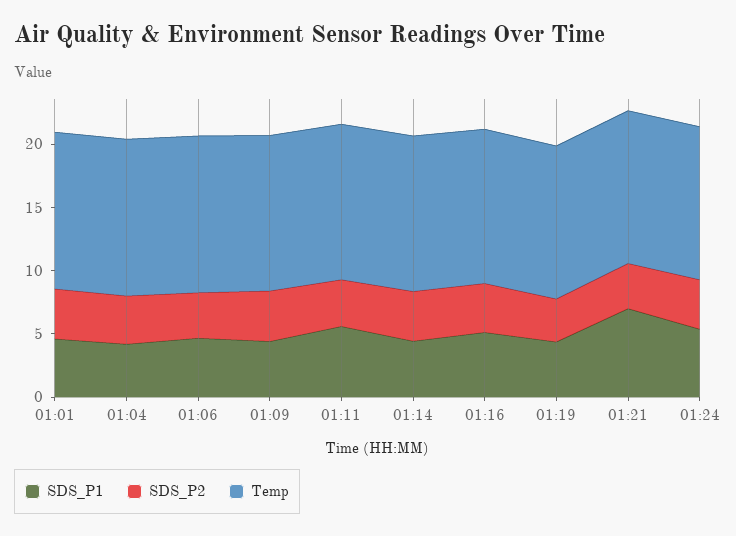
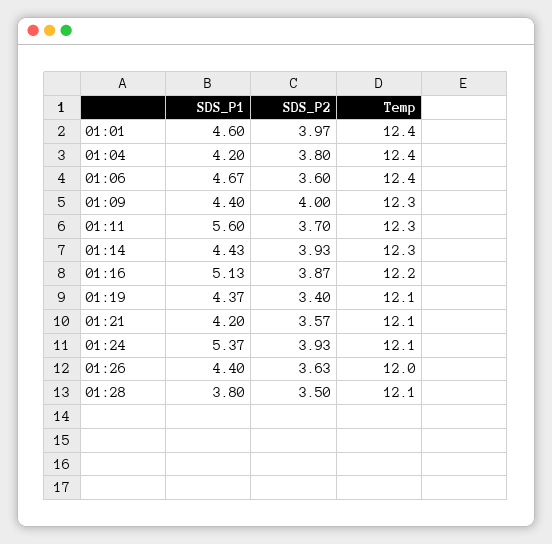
SDS_P1, 01:21: 7 -> 4.2
SDS_P1, 01:26: none -> 4.4
SDS_P2, 01:26: none -> 3.63
Temp, 01:26: none -> 12
SDS_P1, 01:28: none -> 3.8
SDS_P2, 01:28: none -> 3.5
Temp, 01:28: none -> 12.1

